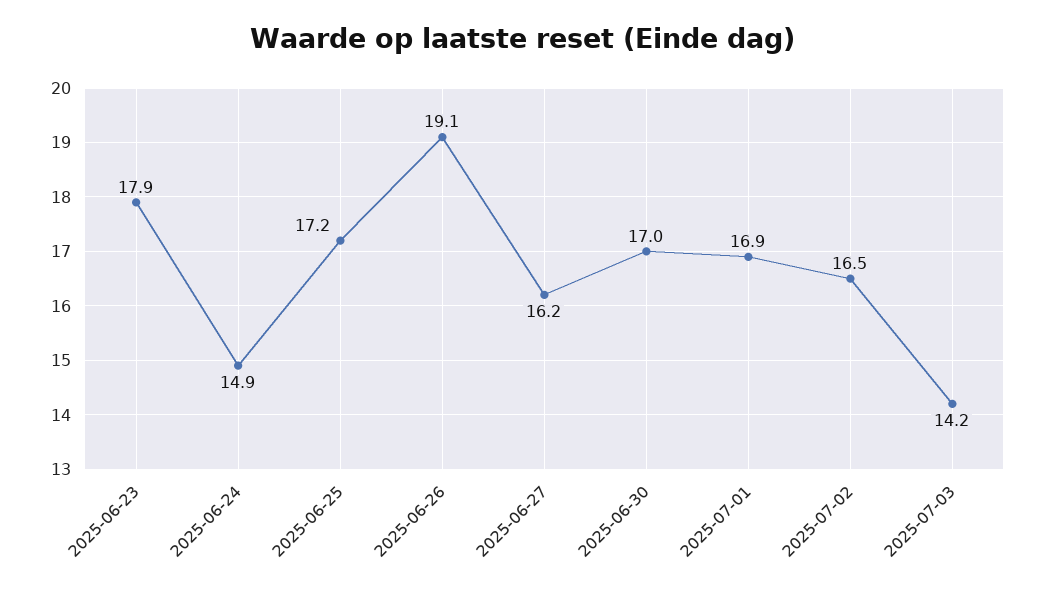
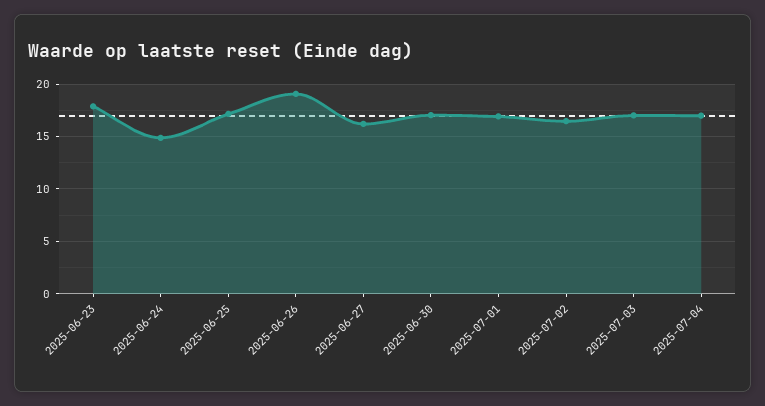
2025-07-03: 14.2 -> 17
2025-07-04: none -> 17

